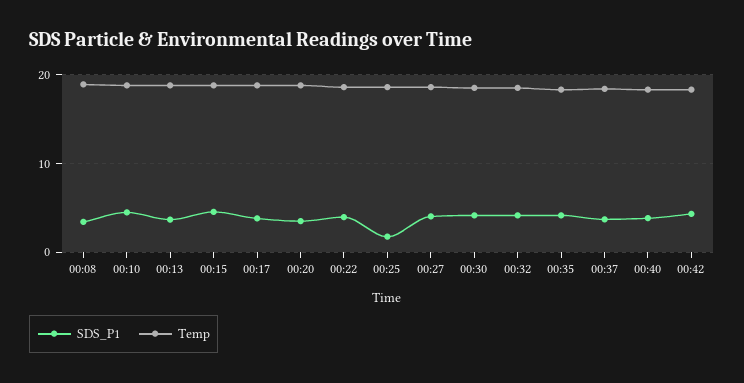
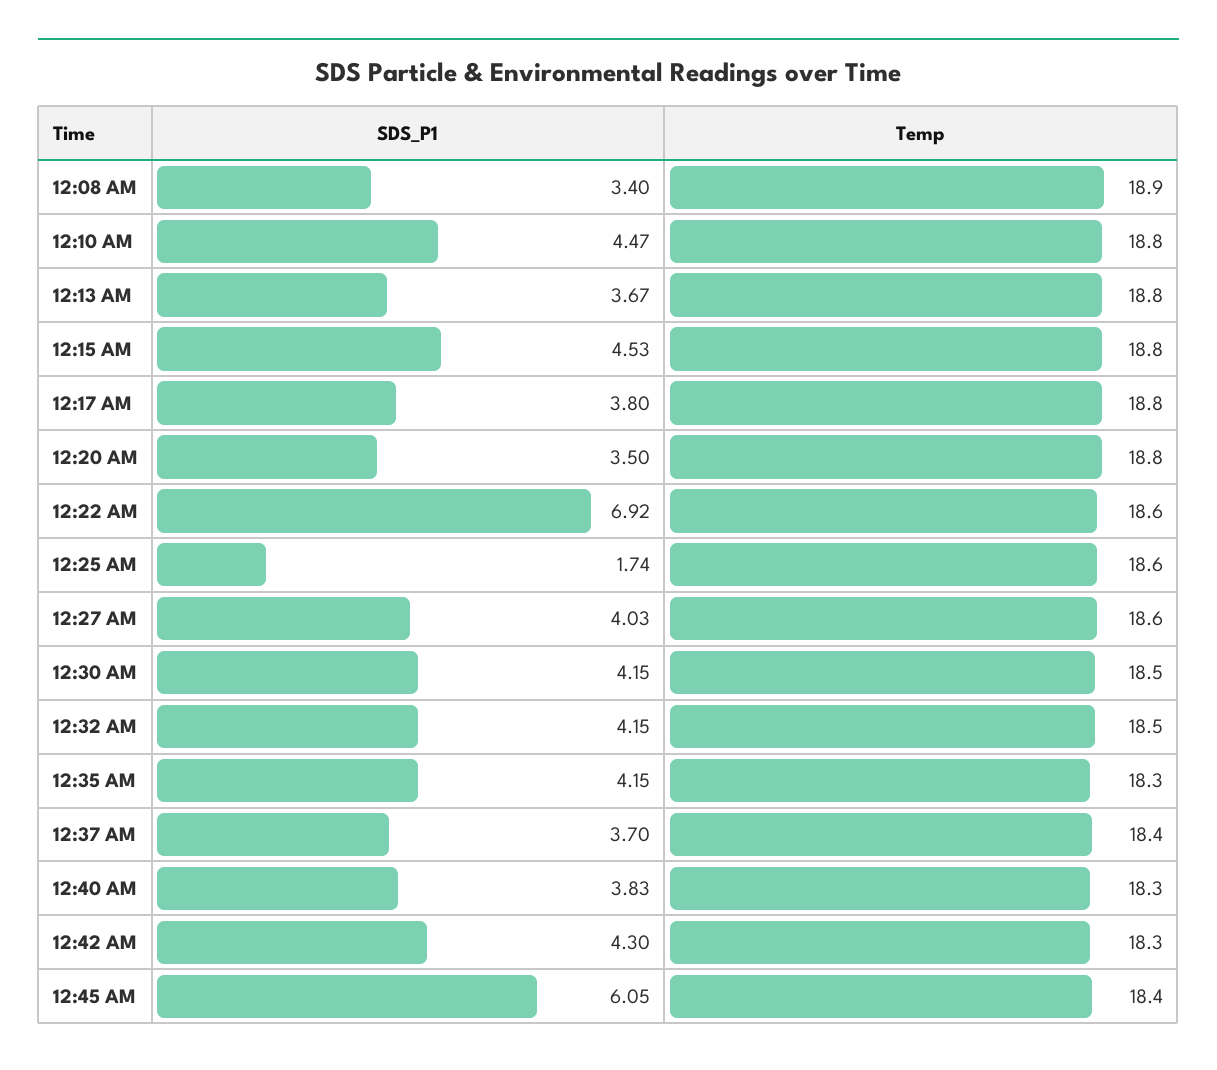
SDS_P1, 00:22: 4 -> 6.92
SDS_P1, 12:45 AM: none -> 6.05
Temp, 12:45 AM: none -> 18.4

